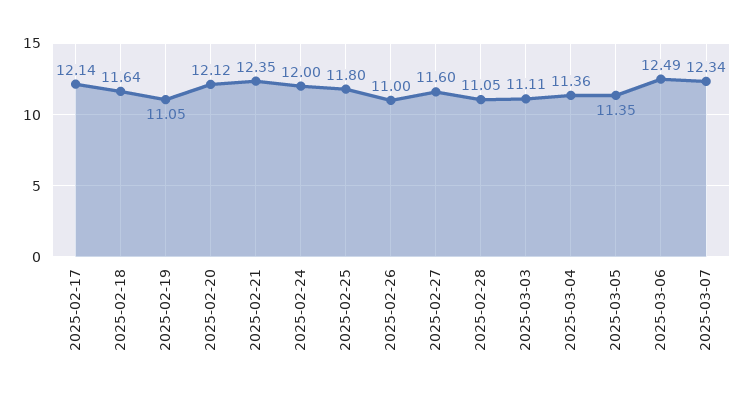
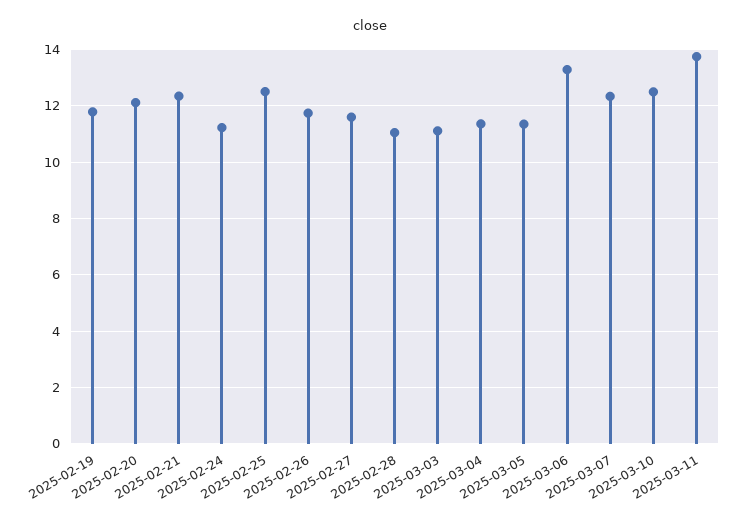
2025-02-17: 12.14 -> none
2025-02-18: 11.64 -> none
2025-02-19: 11.05 -> 11.75
2025-02-24: 12 -> 11.25
2025-02-25: 11.8 -> 12.5
2025-02-26: 11 -> 11.75
2025-03-06: 12.49 -> 13.25
2025-03-10: none -> 12.5
2025-03-11: none -> 13.75

